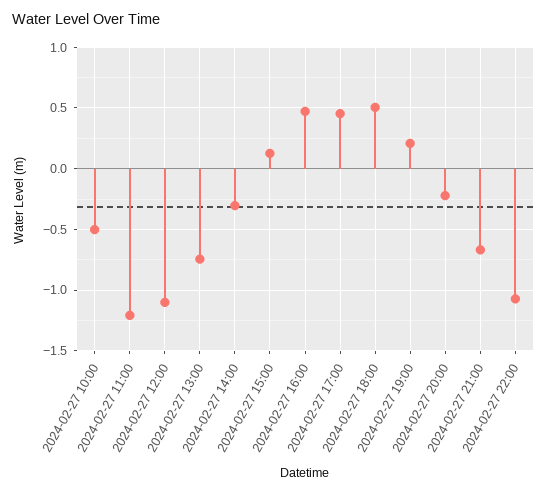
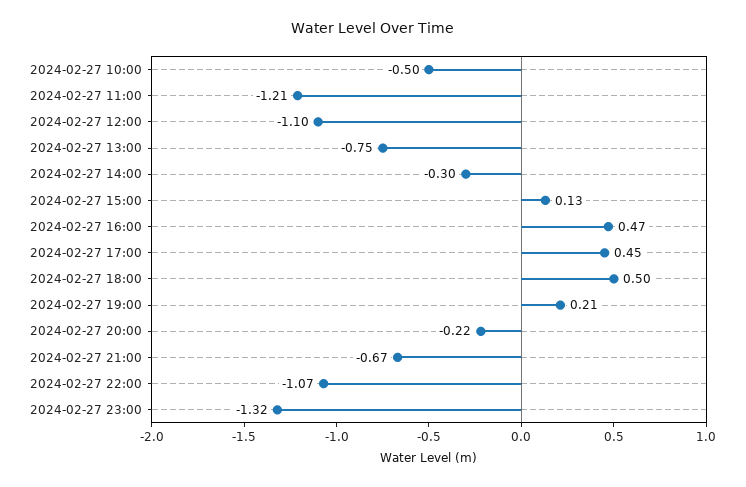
2024-02-27 23:00: none -> -1.32

